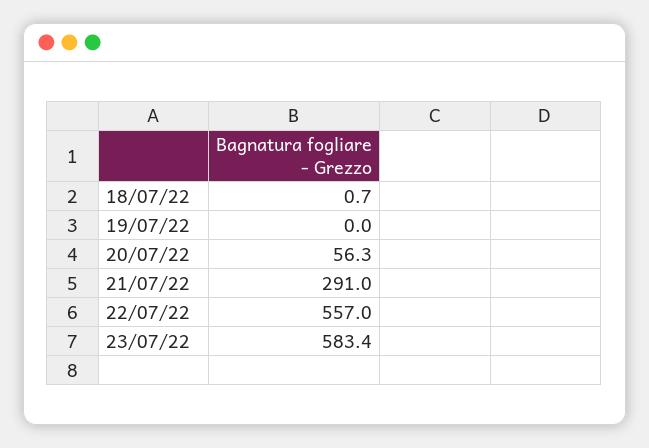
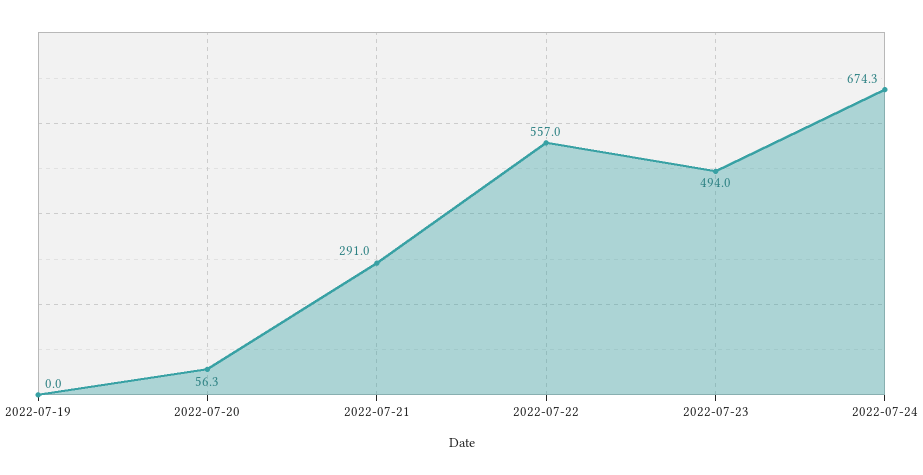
18/07/22: 0.7 -> none
23/07/22: 583.4 -> 494
2022-07-24: none -> 674.3

